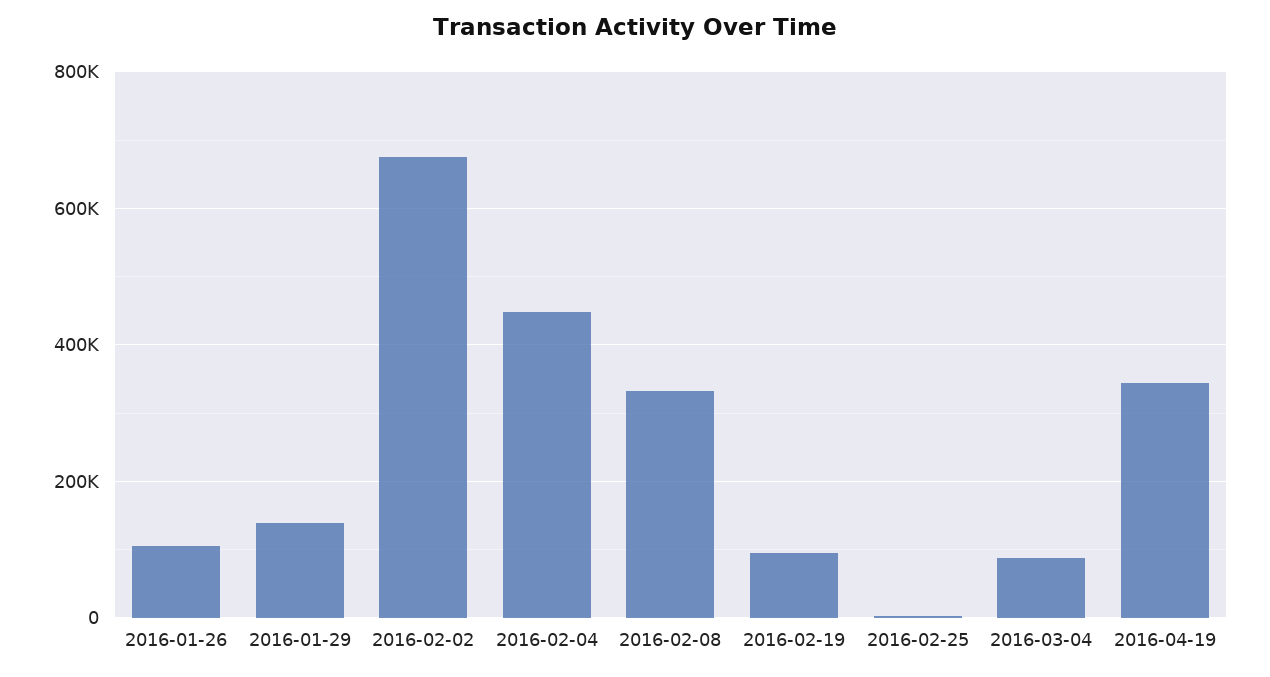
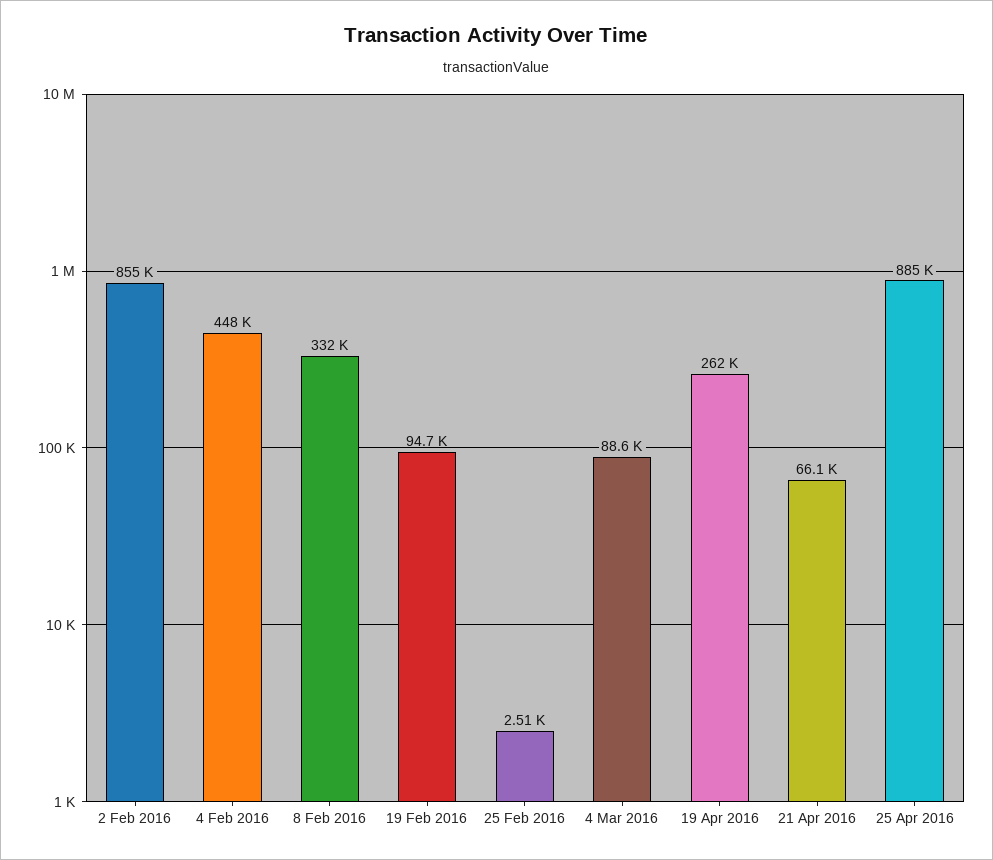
2016-01-26: 100000 -> none
2016-01-29: 140000 -> none
2016-02-02: 680000 -> 855000
2016-04-19: 340000 -> 262000
21 Apr 2016: none -> 66100
25 Apr 2016: none -> 885000

